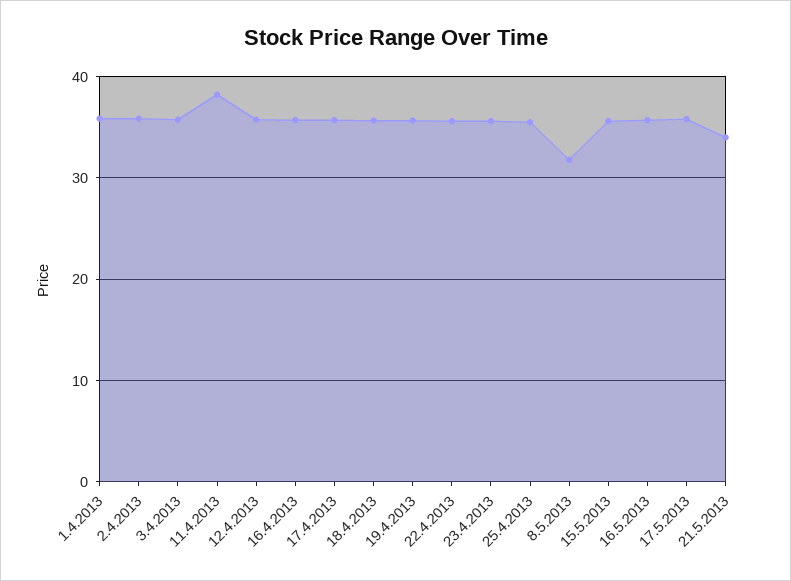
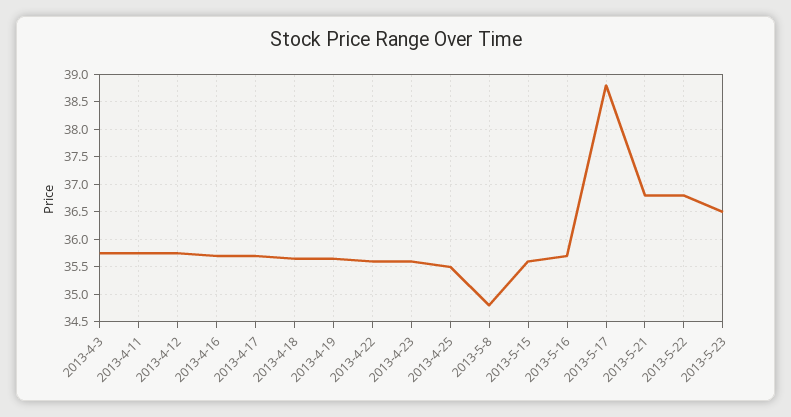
1.4.2013: 36 -> none
2.4.2013: 36 -> none
11.4.2013: 38 -> 35.75
8.5.2013: 32 -> 34.75
17.5.2013: 36 -> 38.75
21.5.2013: 34 -> 36.75
2013-5-22: none -> 36.75
2013-5-23: none -> 36.5

